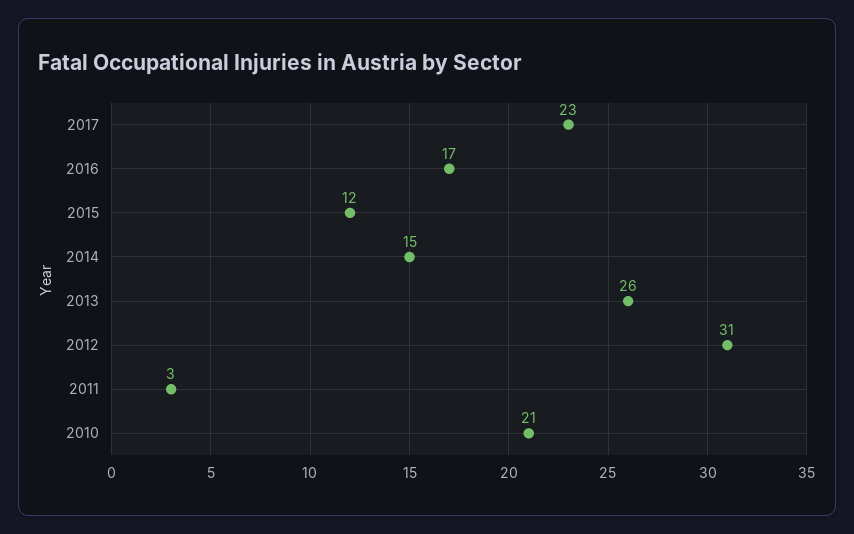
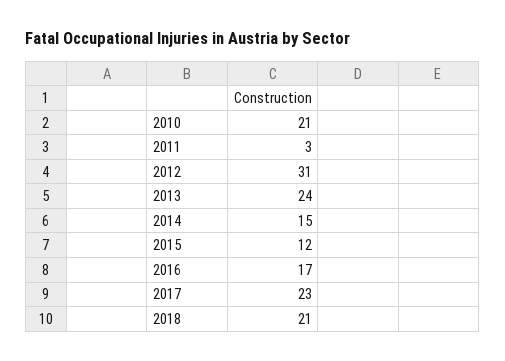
2013: 26 -> 24
2018: none -> 21

